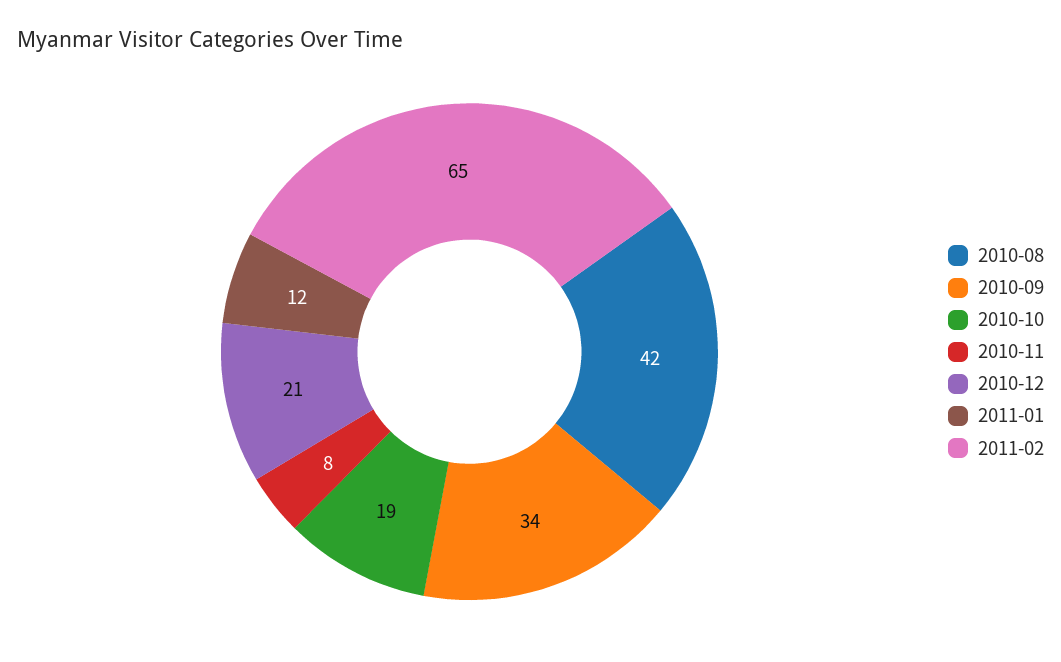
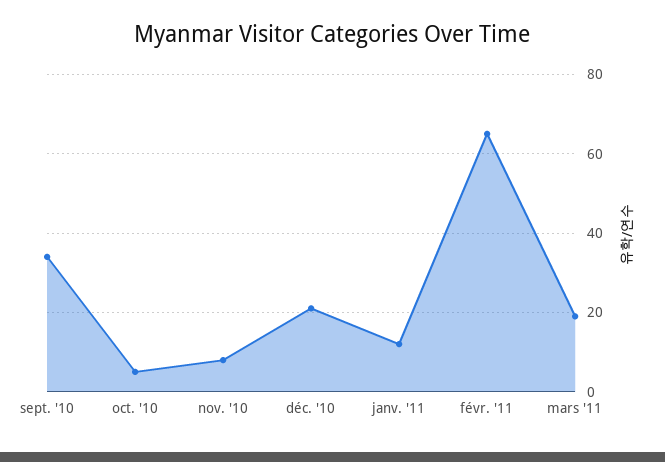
2010-08: 42 -> none
2010-10: 19 -> 5
mars '11: none -> 20

